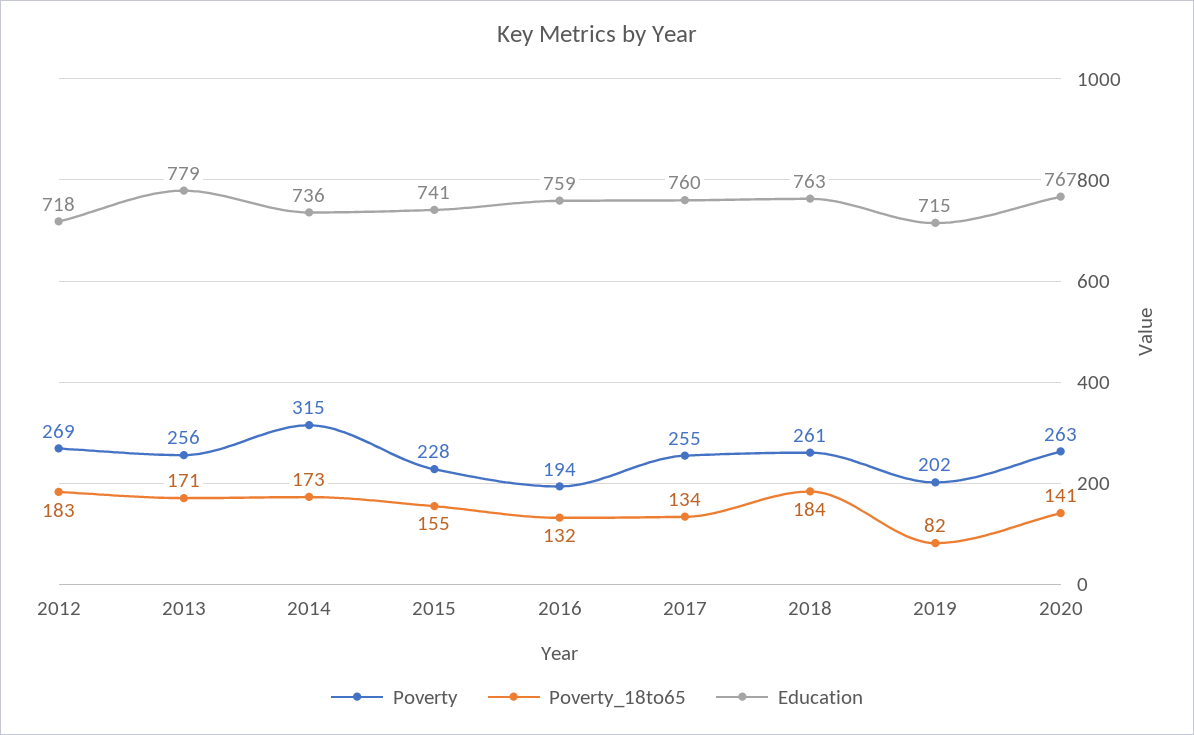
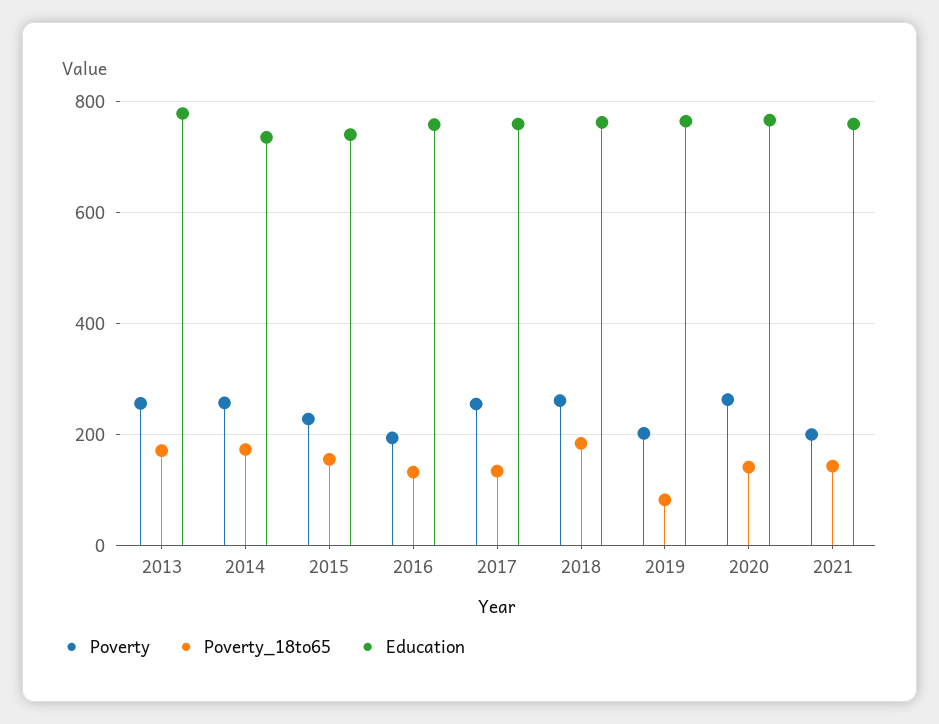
Poverty, 2012: 269 -> none
Poverty_18to65, 2012: 183 -> none
Education, 2012: 718 -> none
Poverty, 2014: 315 -> 260
Education, 2019: 715 -> 760
Poverty, 2021: none -> 200
Poverty_18to65, 2021: none -> 140
Education, 2021: none -> 760

